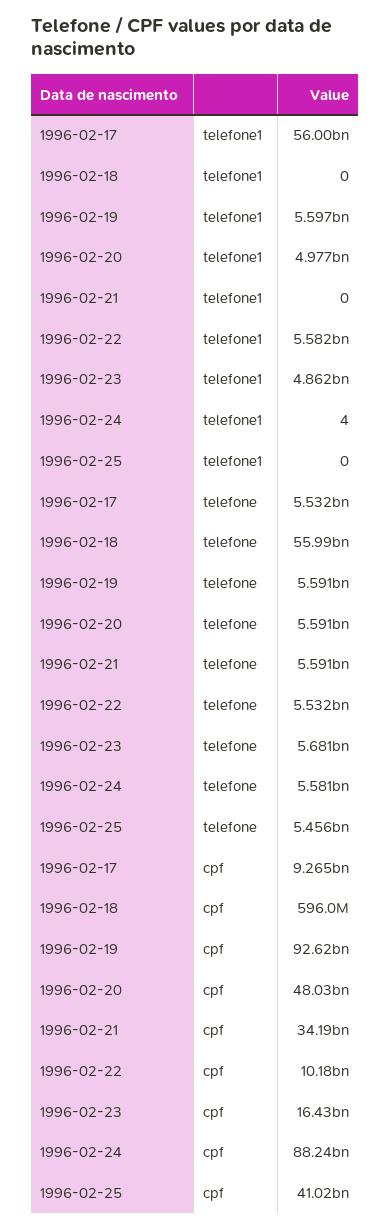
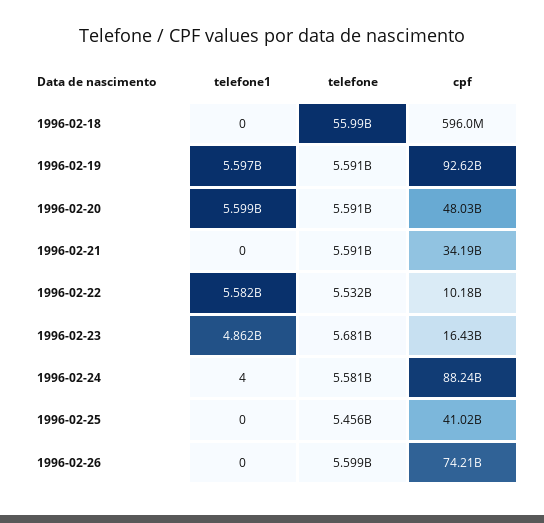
1996-02-17, telefone1: 56000000000 -> none
1996-02-20, telefone1: 4977000000 -> 5599000000
1996-02-17, telefone: 5532000000 -> none
1996-02-17, cpf: 9265000000 -> none
1996-02-26, telefone1: none -> 0
1996-02-26, telefone: none -> 5599000000
1996-02-26, cpf: none -> 74210000000

